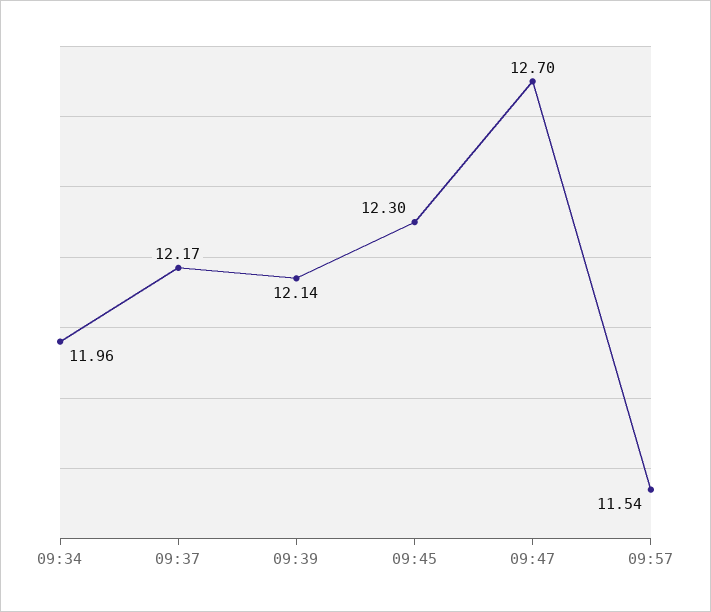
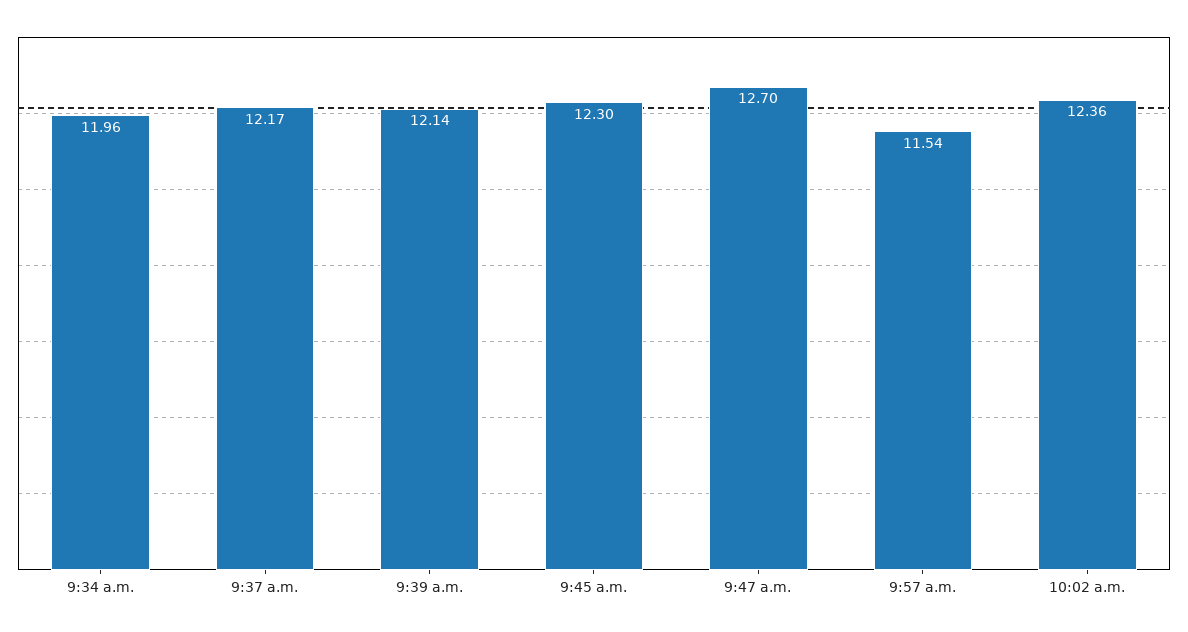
10:02 a.m.: none -> 12.36

